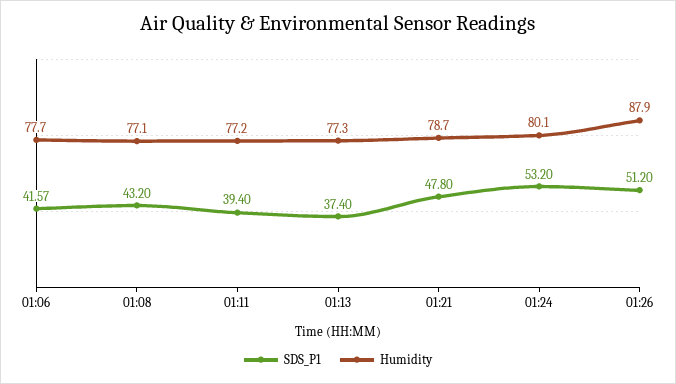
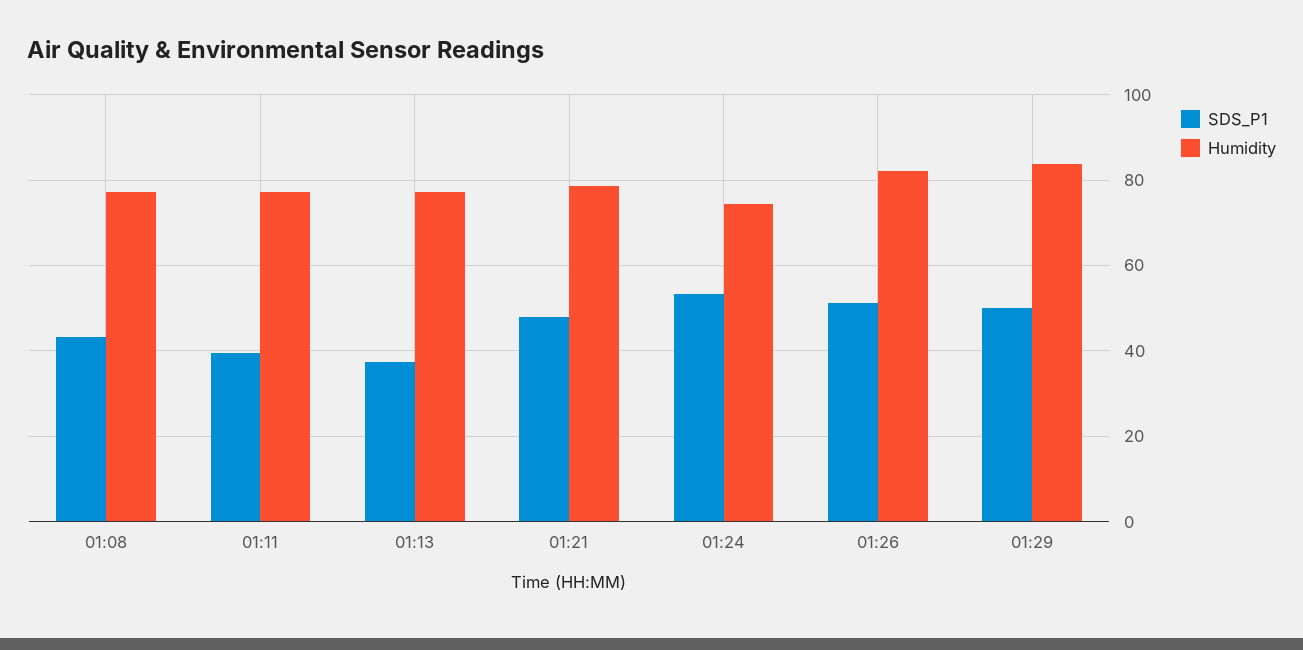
SDS_P1, 01:06: 41.57 -> none
Humidity, 01:06: 77.7 -> none
Humidity, 01:24: 80.1 -> 74
Humidity, 01:26: 87.9 -> 82
SDS_P1, 01:29: none -> 50
Humidity, 01:29: none -> 84

